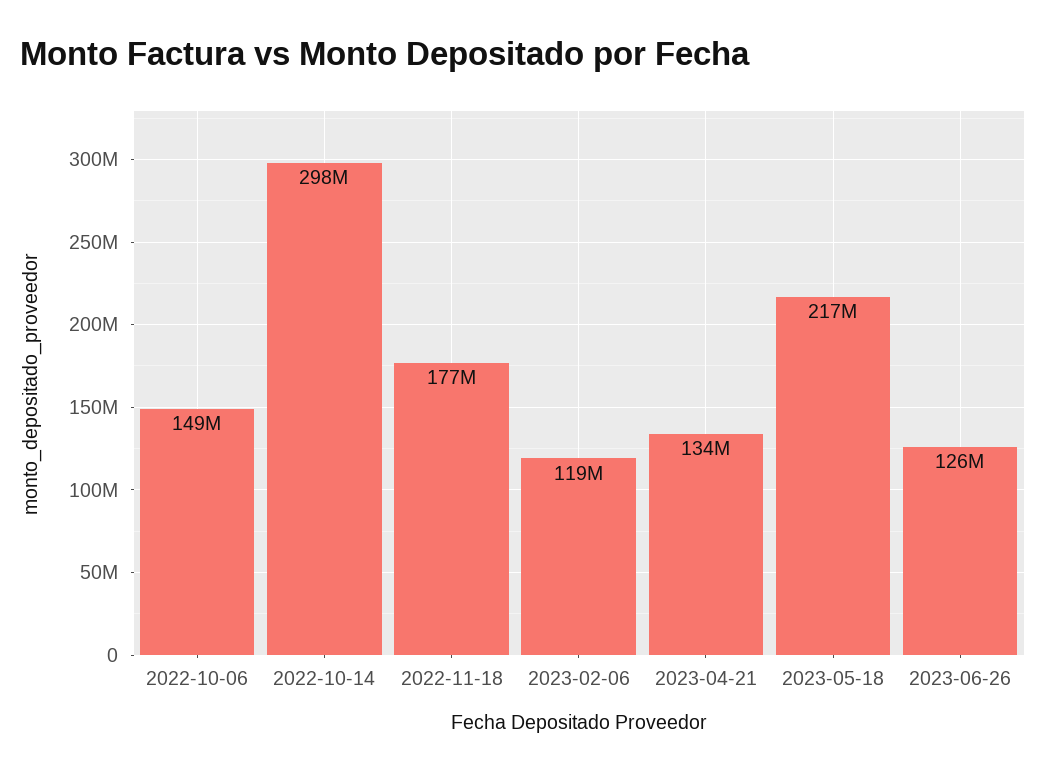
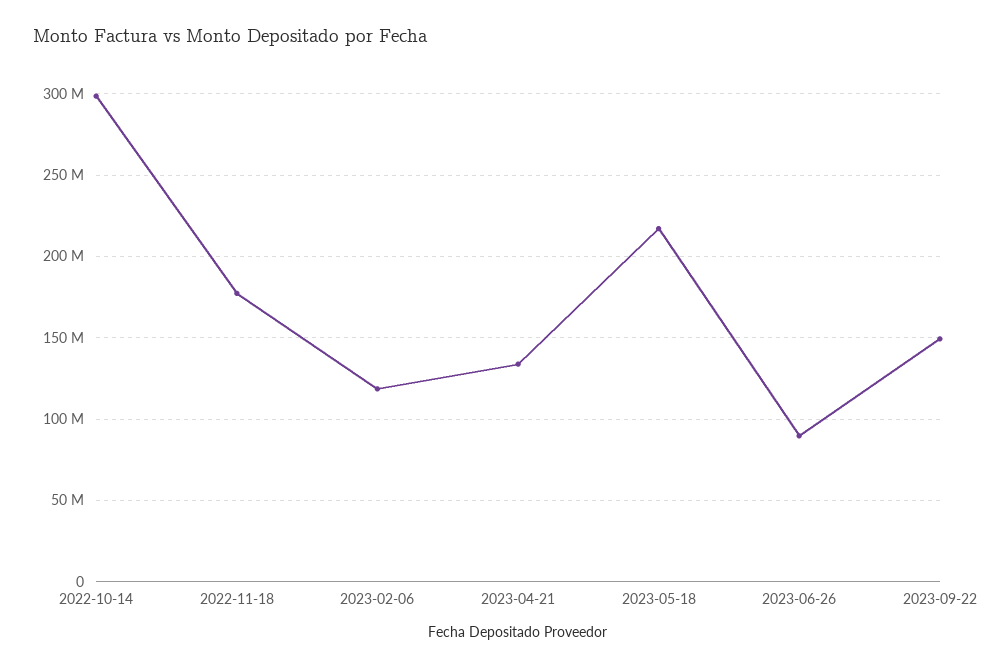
2022-10-06: 149000000 -> none
2023-06-26: 126000000 -> 90000000
2023-09-22: none -> 150000000

